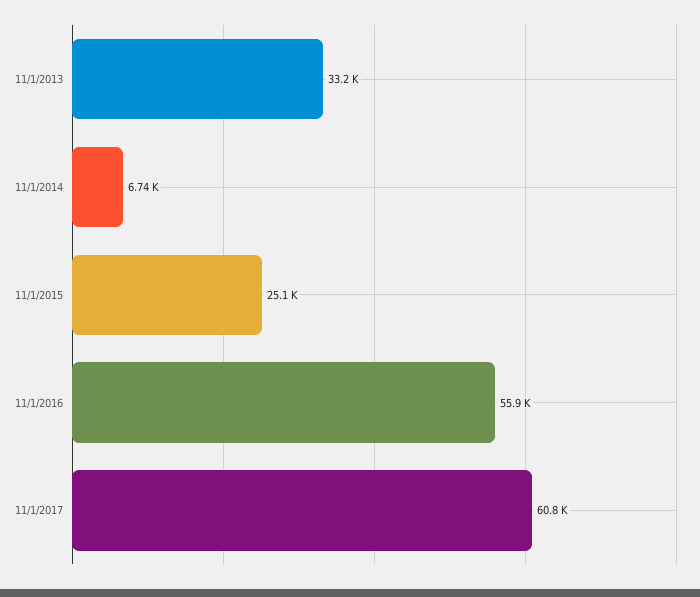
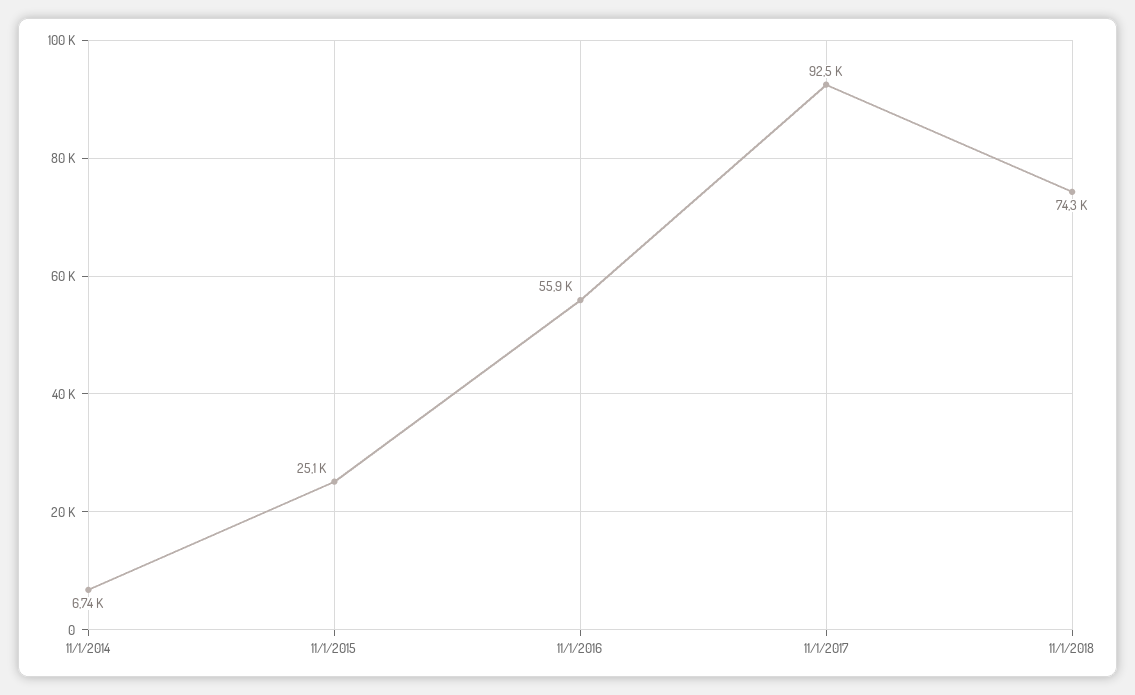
11/1/2013: 33200 -> none
11/1/2017: 60800 -> 92500
11/1/2018: none -> 74300

